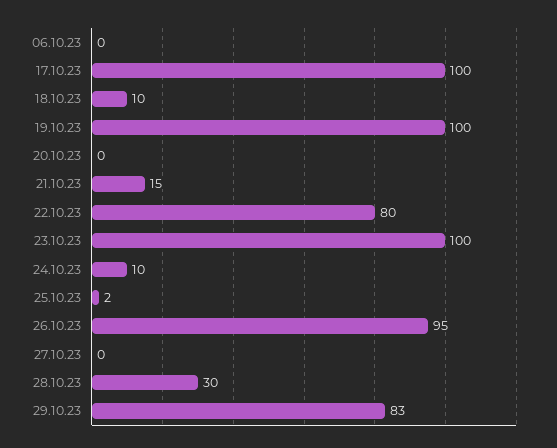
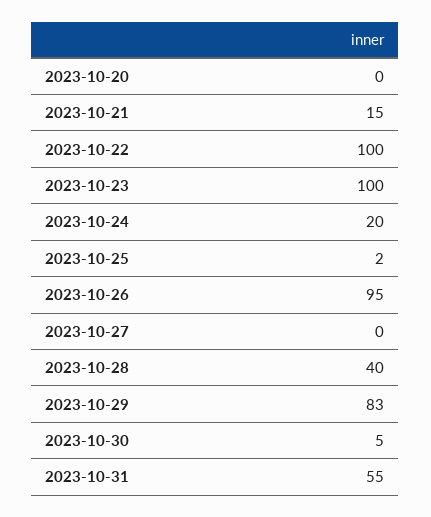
06.10.23: 0 -> none
17.10.23: 100 -> none
18.10.23: 10 -> none
19.10.23: 100 -> none
22.10.23: 80 -> 100
24.10.23: 10 -> 20
28.10.23: 30 -> 40
2023-10-30: none -> 5
2023-10-31: none -> 55

